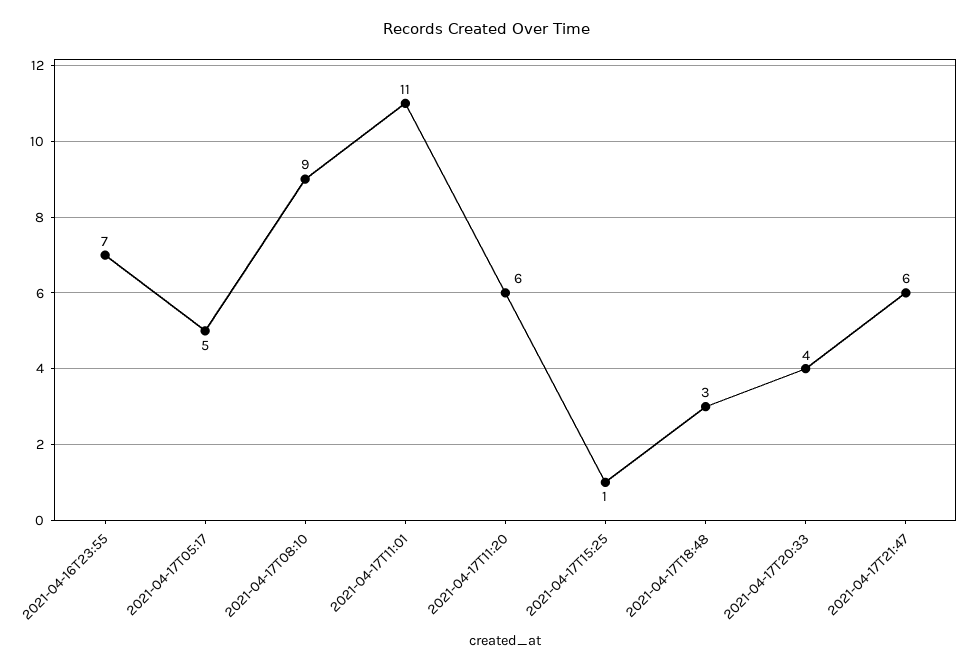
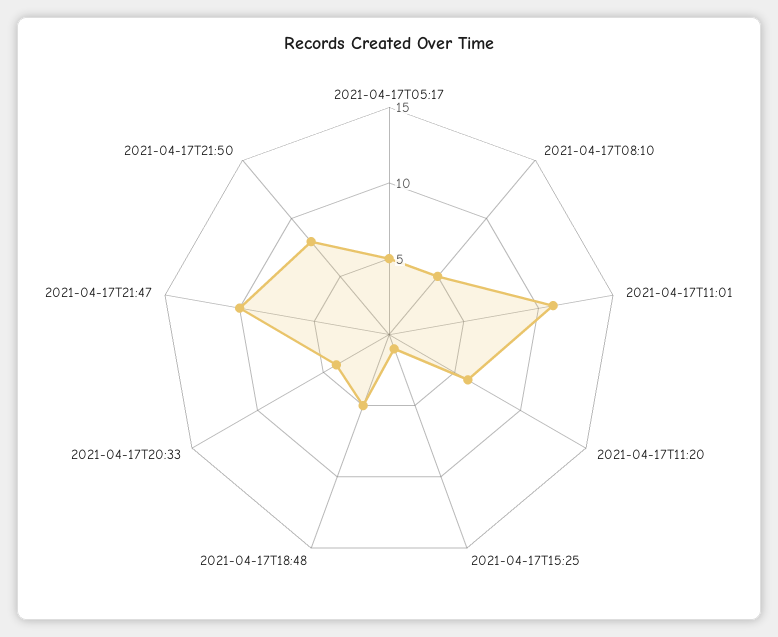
2021-04-16T23:55: 7 -> none
2021-04-17T08:10: 9 -> 5
2021-04-17T18:48: 3 -> 5
2021-04-17T21:47: 6 -> 10
2021-04-17T21:50: none -> 8

